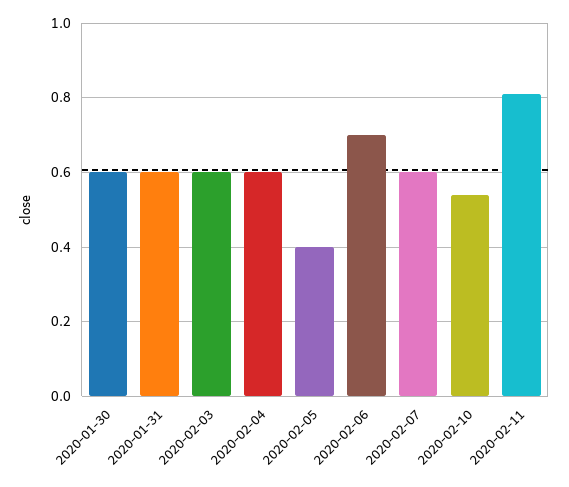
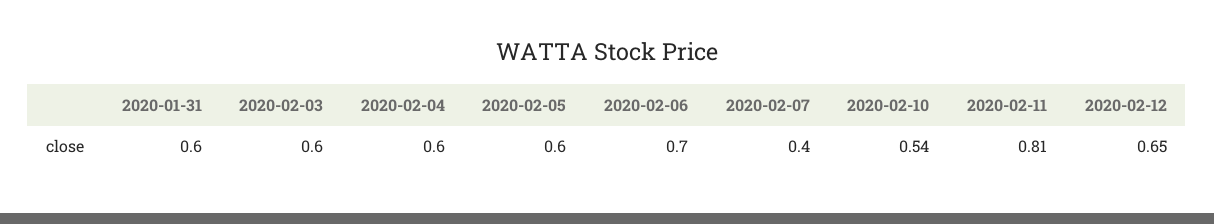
2020-01-30: 0.6 -> none
2020-02-05: 0.4 -> 0.6
2020-02-07: 0.6 -> 0.4
2020-02-12: none -> 0.65

